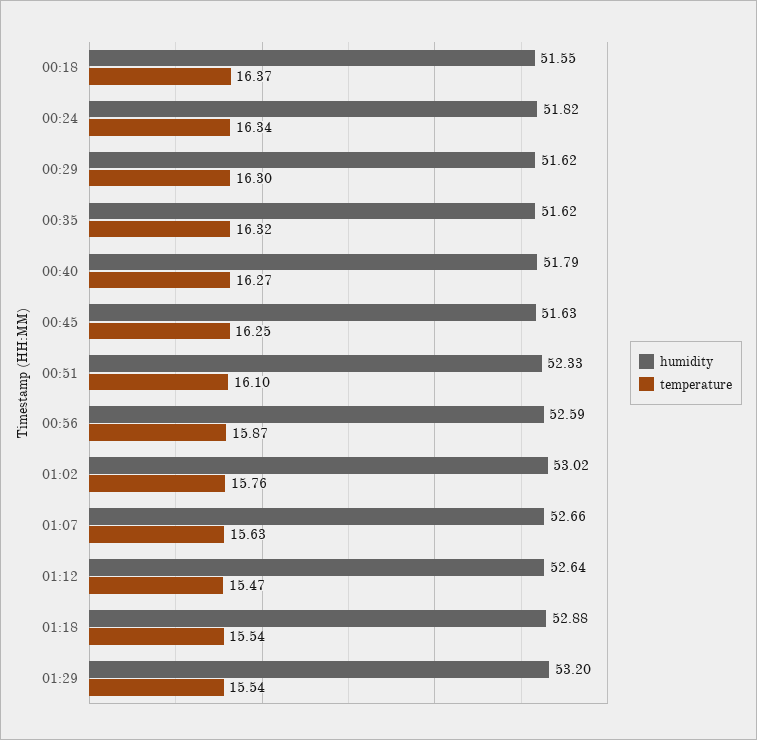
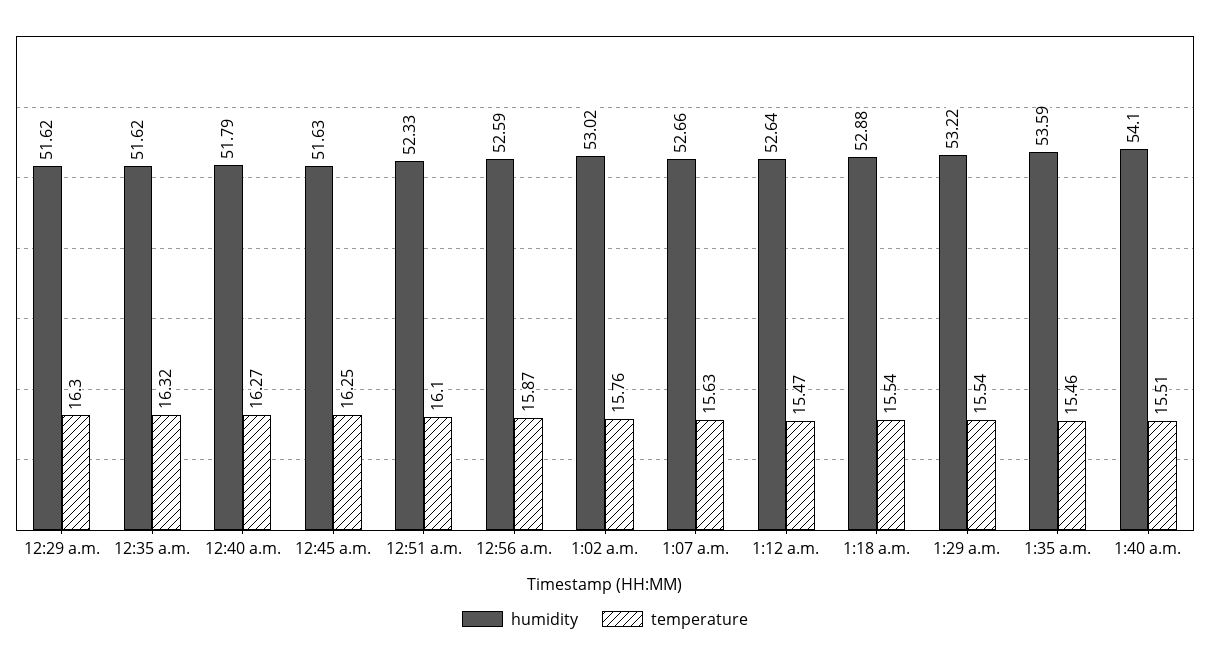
humidity, 00:18: 51.55 -> none
temperature, 00:18: 16.37 -> none
humidity, 00:24: 51.82 -> none
temperature, 00:24: 16.34 -> none
humidity, 01:29: 53.2 -> 53.22
humidity, 1:35 a.m.: none -> 53.59
temperature, 1:35 a.m.: none -> 15.46
humidity, 1:40 a.m.: none -> 54.1
temperature, 1:40 a.m.: none -> 15.51

